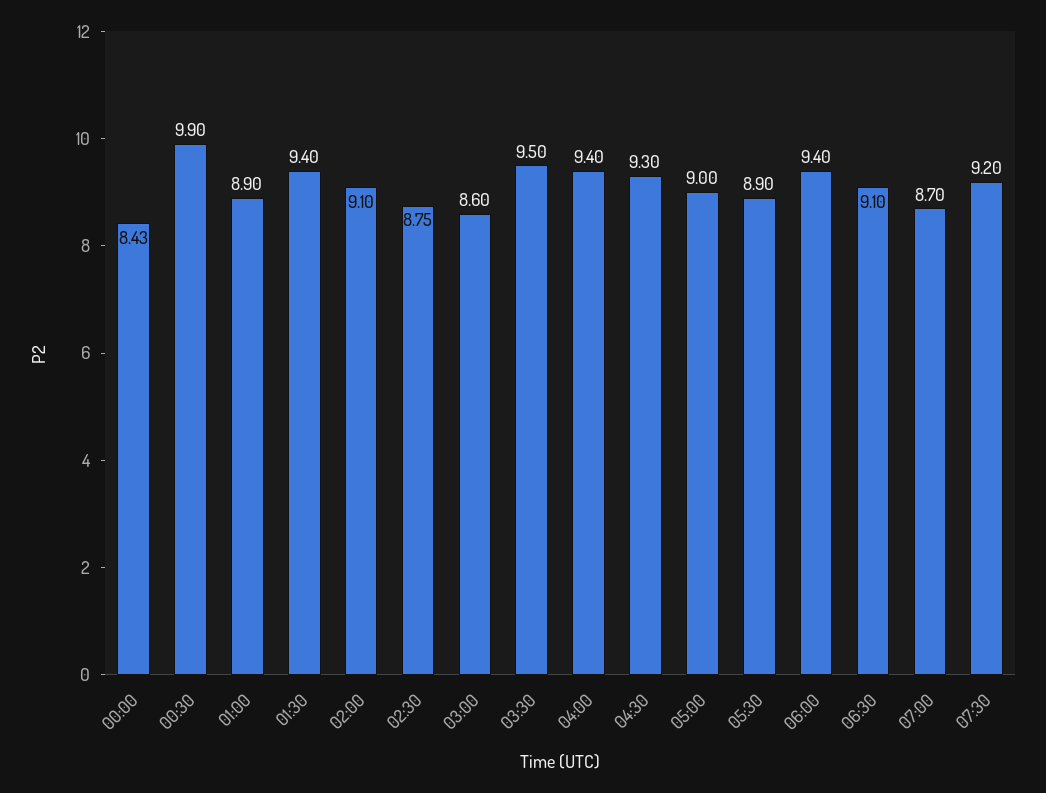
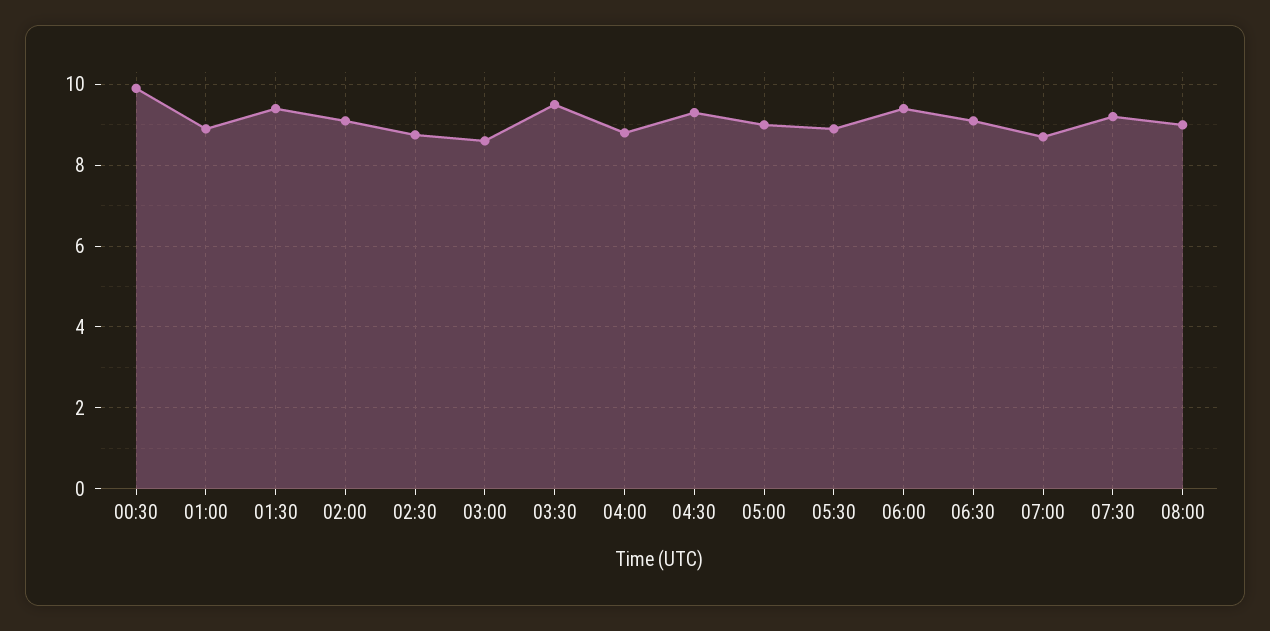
00:00: 8.43 -> none
04:00: 9.4 -> 8.8
08:00: none -> 9

